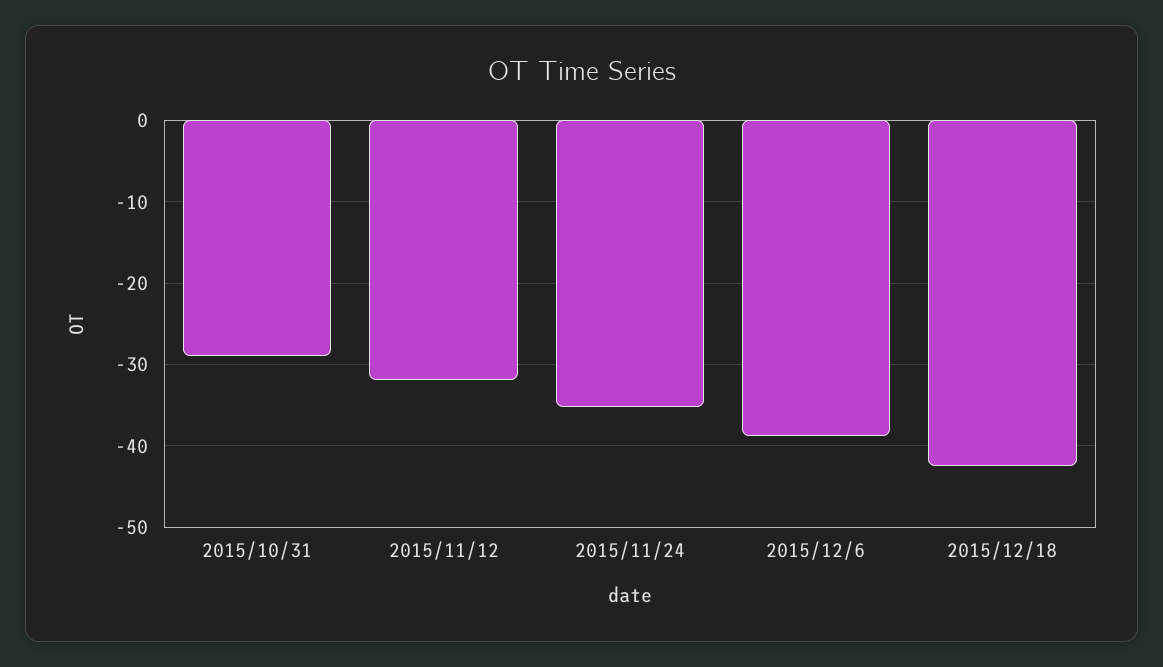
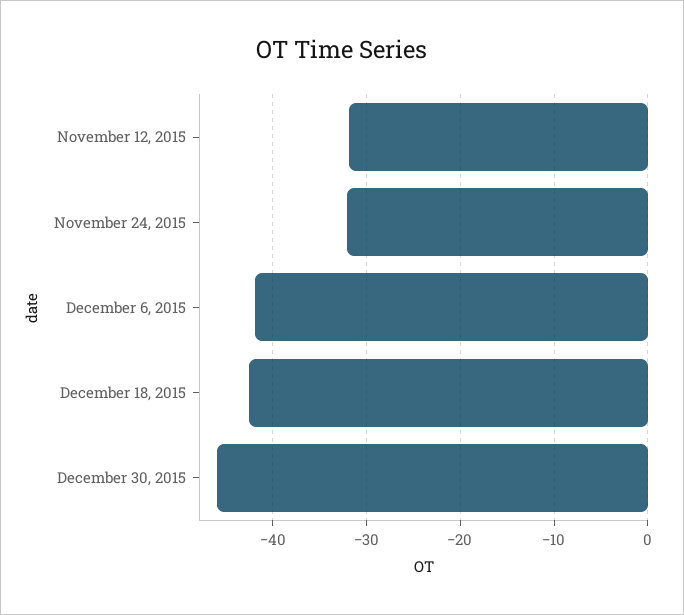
2015/10/31: -29 -> none
2015/11/24: -35 -> -32
2015/12/6: -39 -> -42
December 30, 2015: none -> -46

